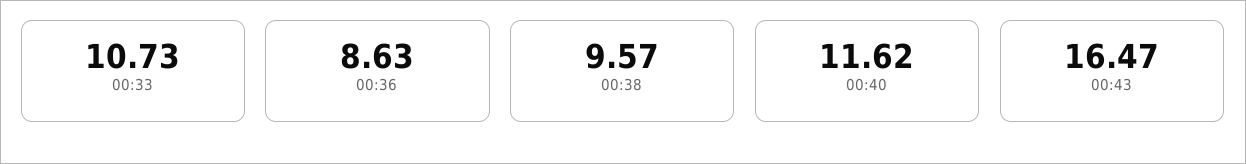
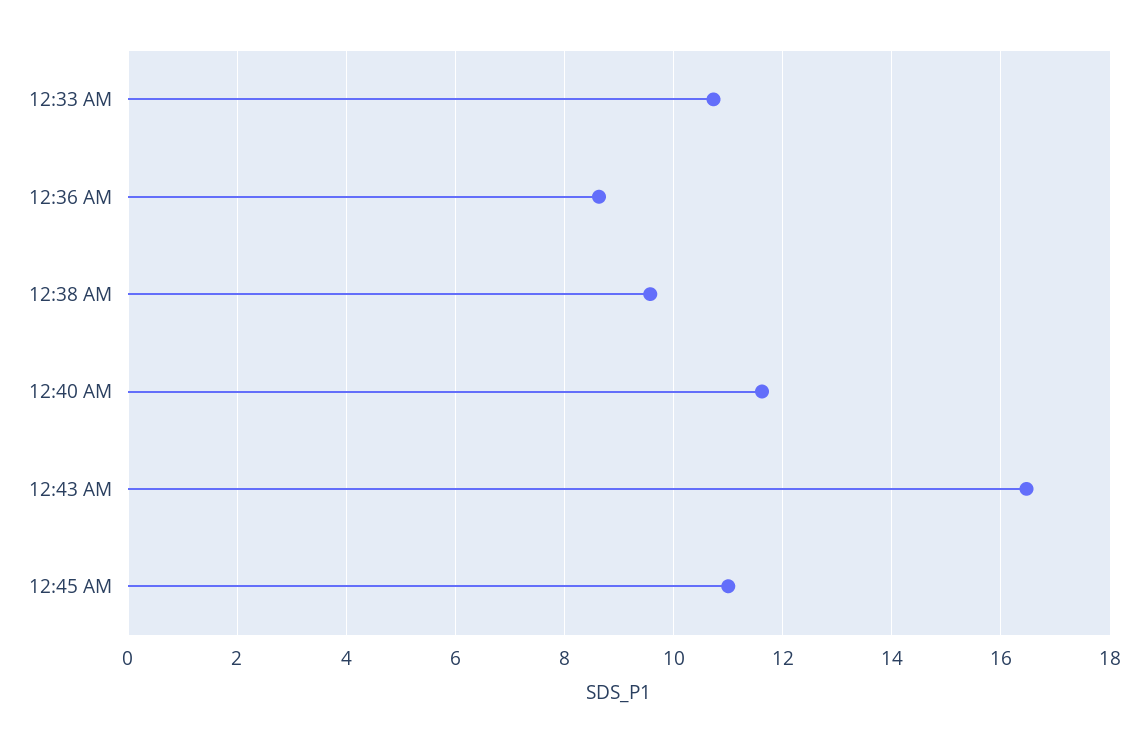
12:45 AM: none -> 11

